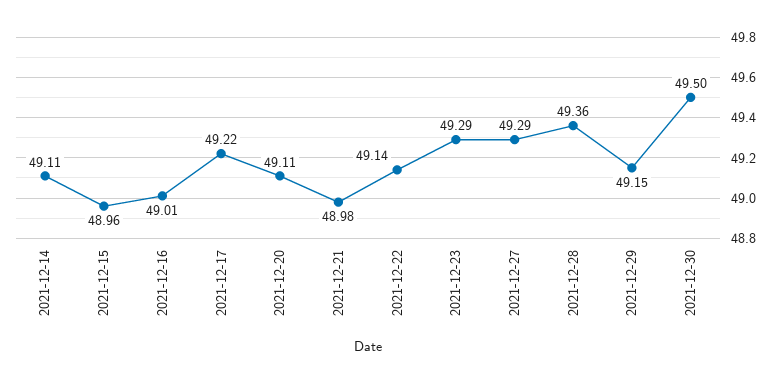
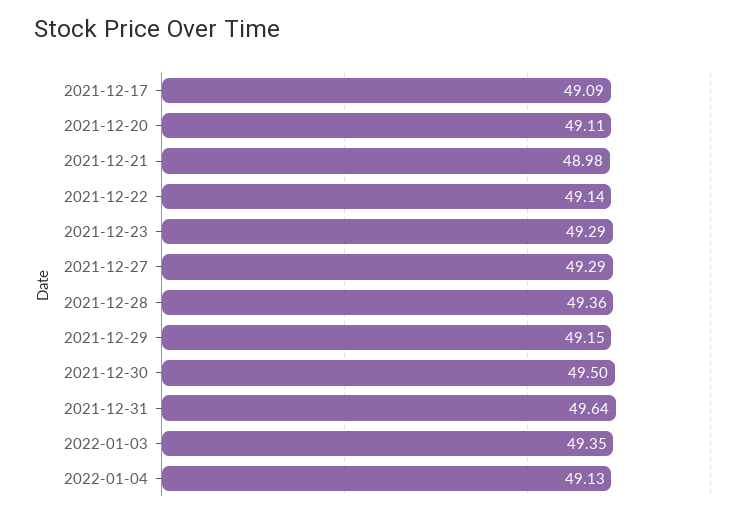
2021-12-14: 49.11 -> none
2021-12-15: 48.96 -> none
2021-12-16: 49.01 -> none
2021-12-17: 49.22 -> 49.09
2021-12-31: none -> 49.64
2022-01-03: none -> 49.35
2022-01-04: none -> 49.13

